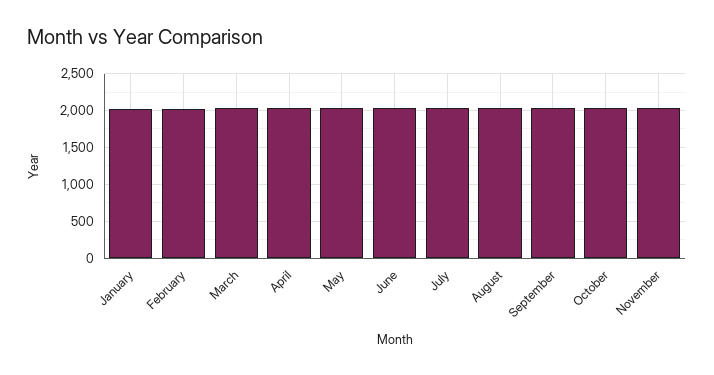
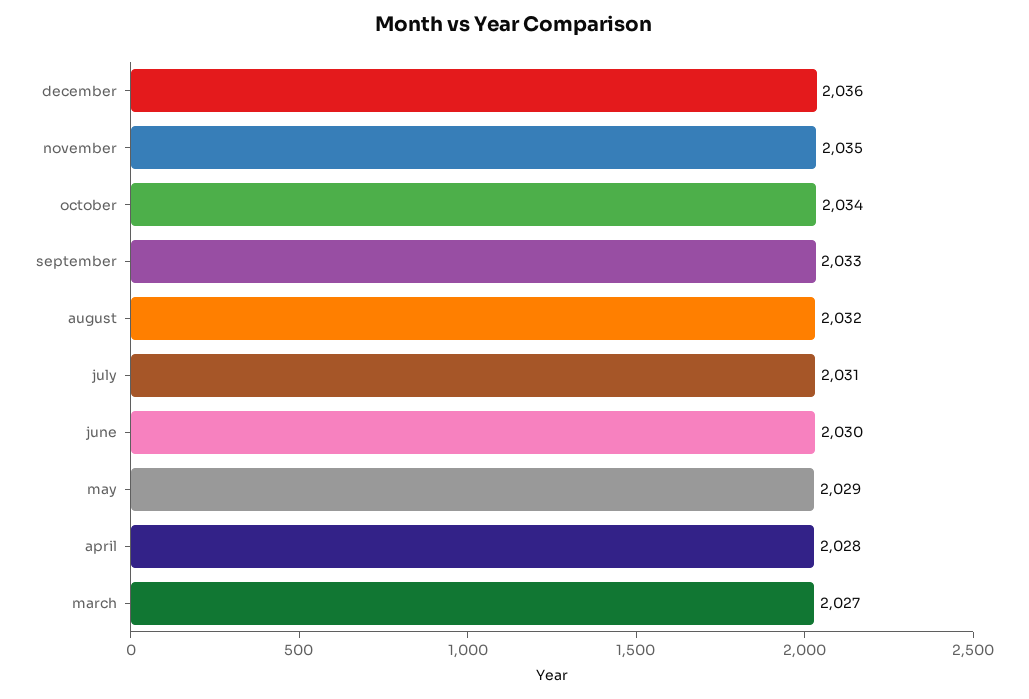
January: 2000 -> none
February: 2000 -> none
december: none -> 2036

